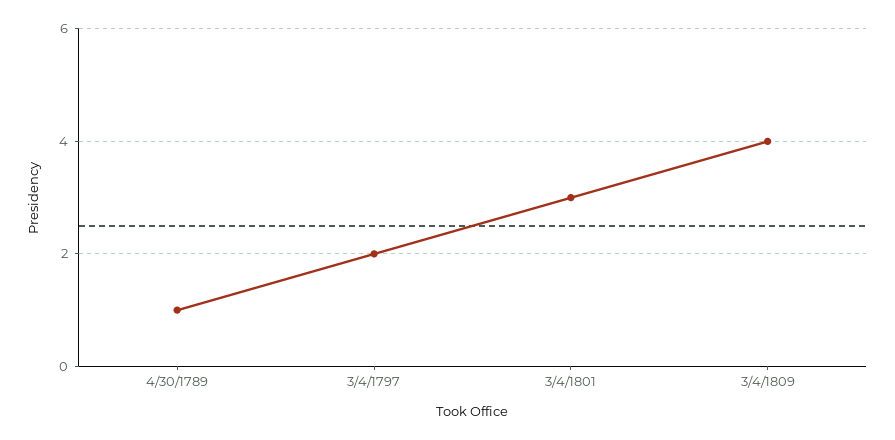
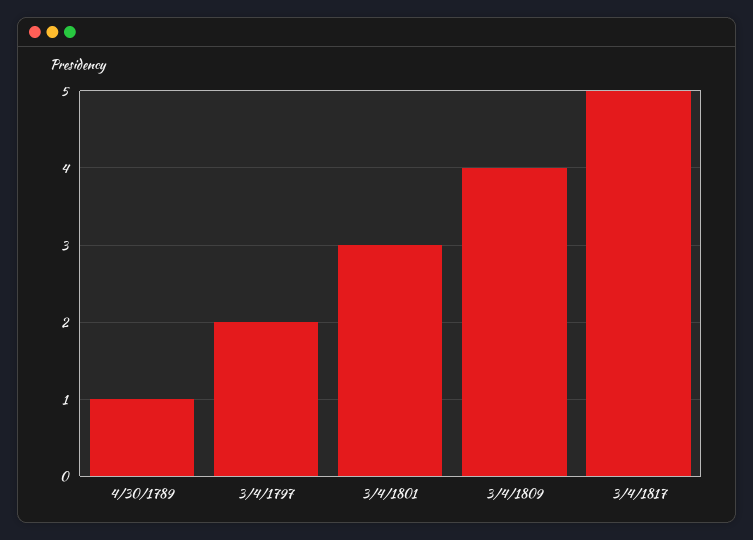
3/4/1817: none -> 5

